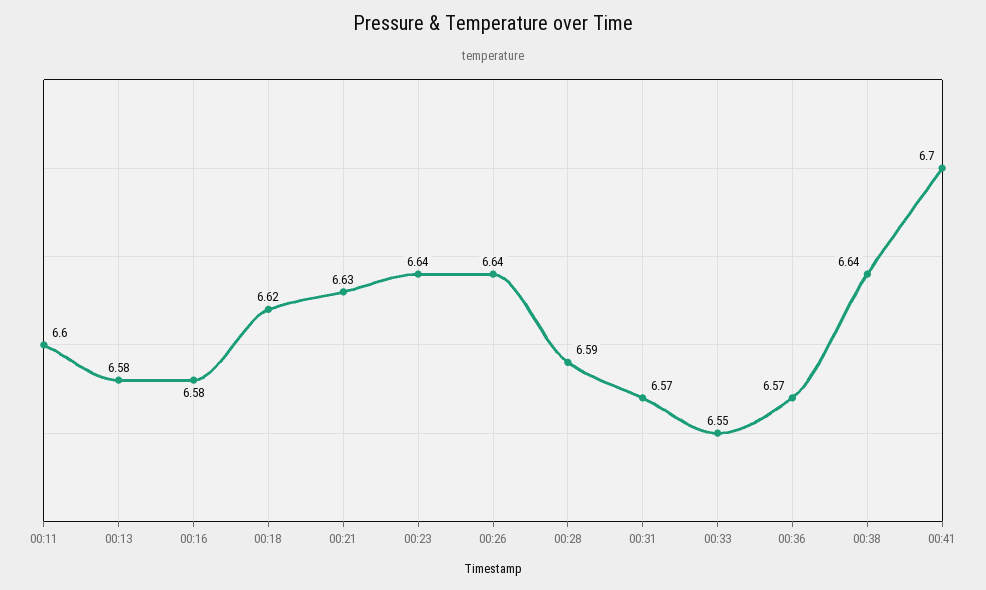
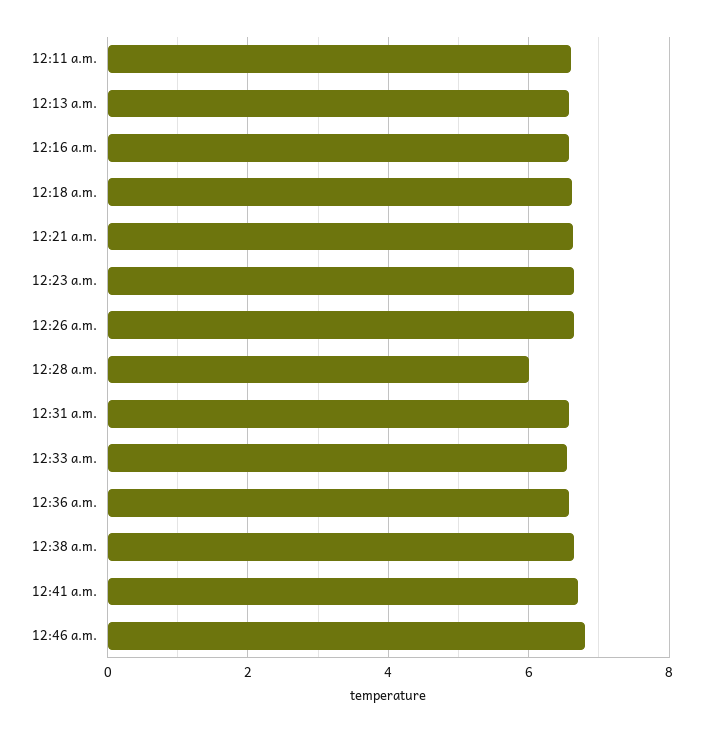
00:28: 6.59 -> 6
12:46 a.m.: none -> 6.8

